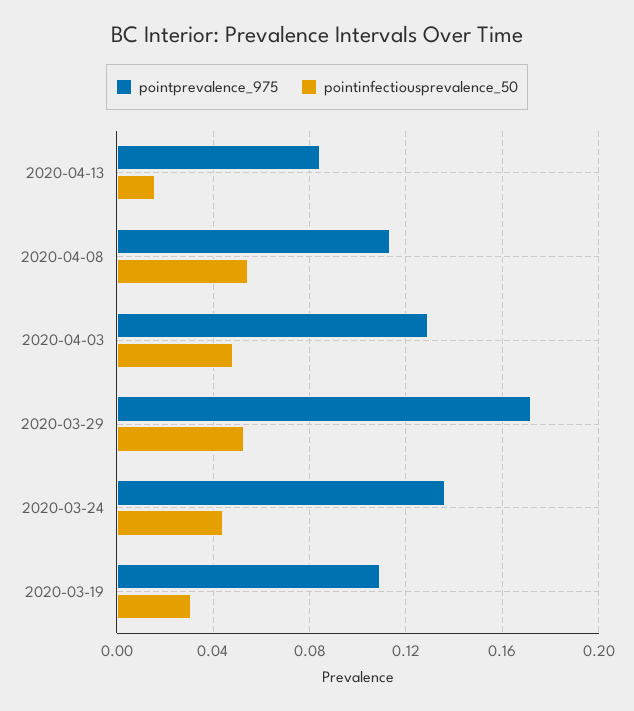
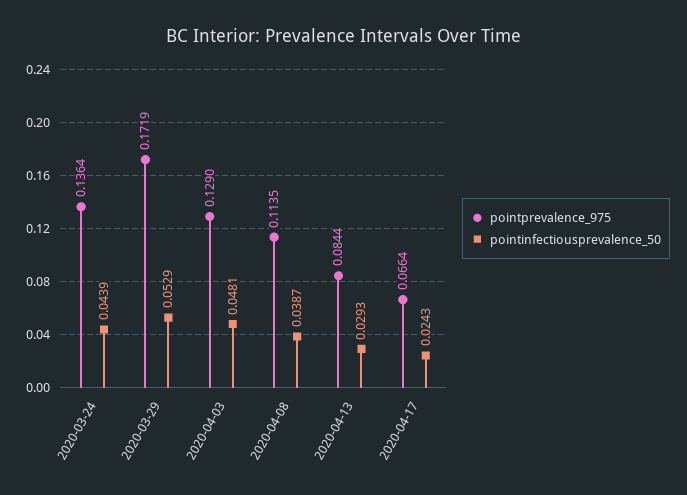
pointinfectiousprevalence_50, 2020-04-13: 0.015 -> 0.0293
pointinfectiousprevalence_50, 2020-04-08: 0.055 -> 0.0387
pointprevalence_975, 2020-03-19: 0.11 -> none
pointinfectiousprevalence_50, 2020-03-19: 0.03 -> none
pointprevalence_975, 2020-04-17: none -> 0.0664
pointinfectiousprevalence_50, 2020-04-17: none -> 0.0243

